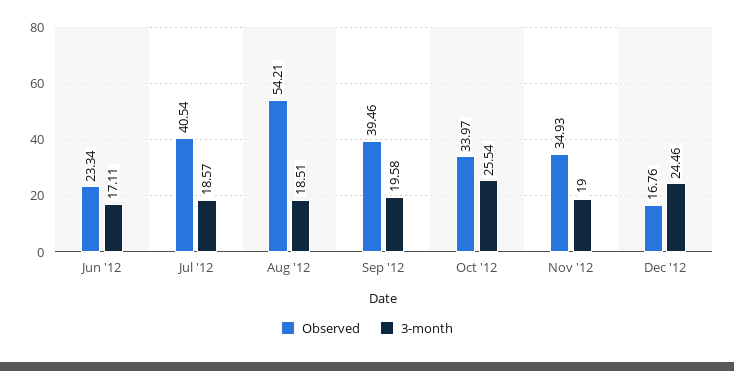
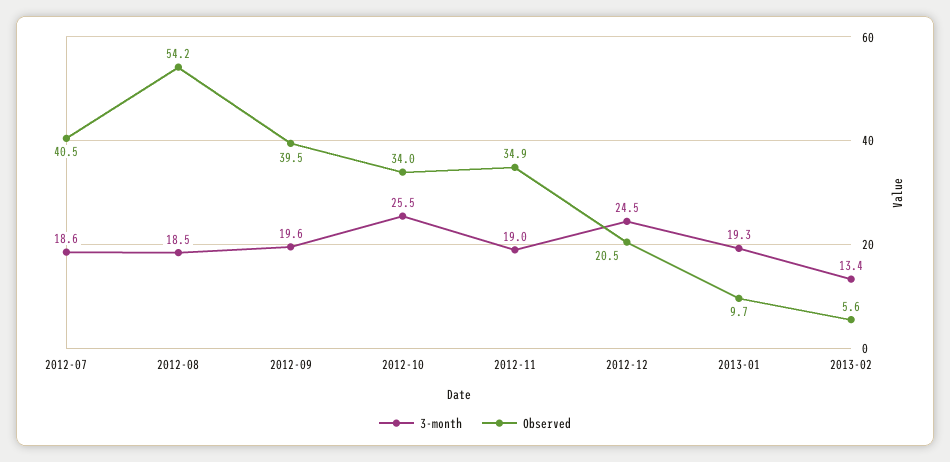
Observed, Jun '12: 23.34 -> none
3-month, Jun '12: 17.11 -> none
Observed, Dec '12: 16.76 -> 20.5
3-month, 2013-01: none -> 19.3
Observed, 2013-01: none -> 9.7
3-month, 2013-02: none -> 13.4
Observed, 2013-02: none -> 5.6

